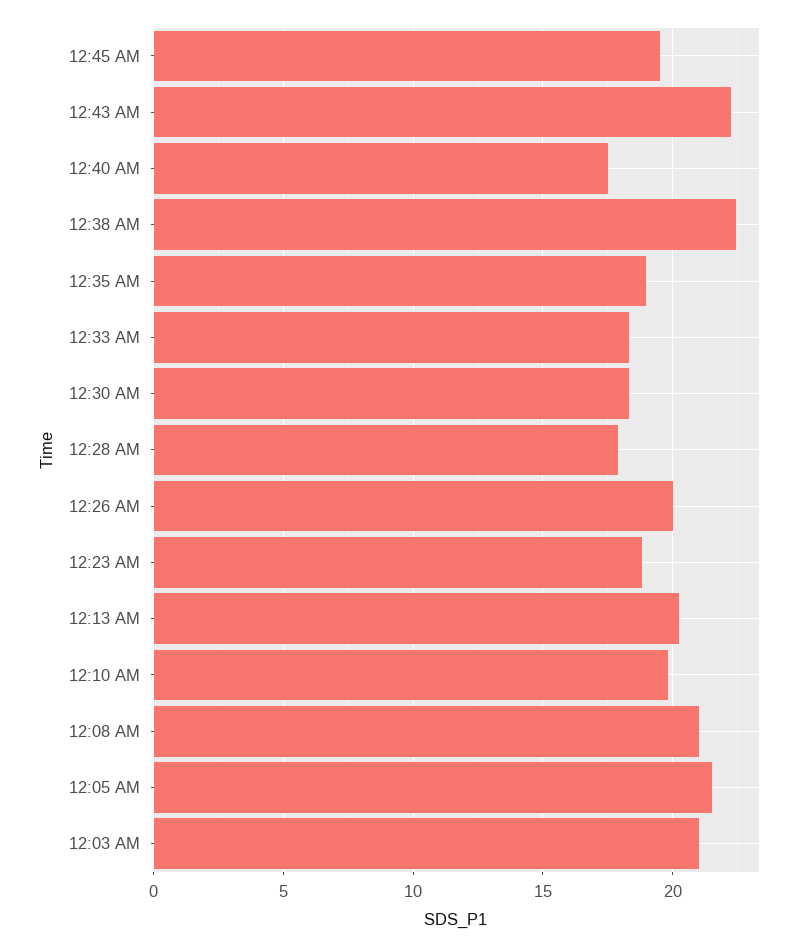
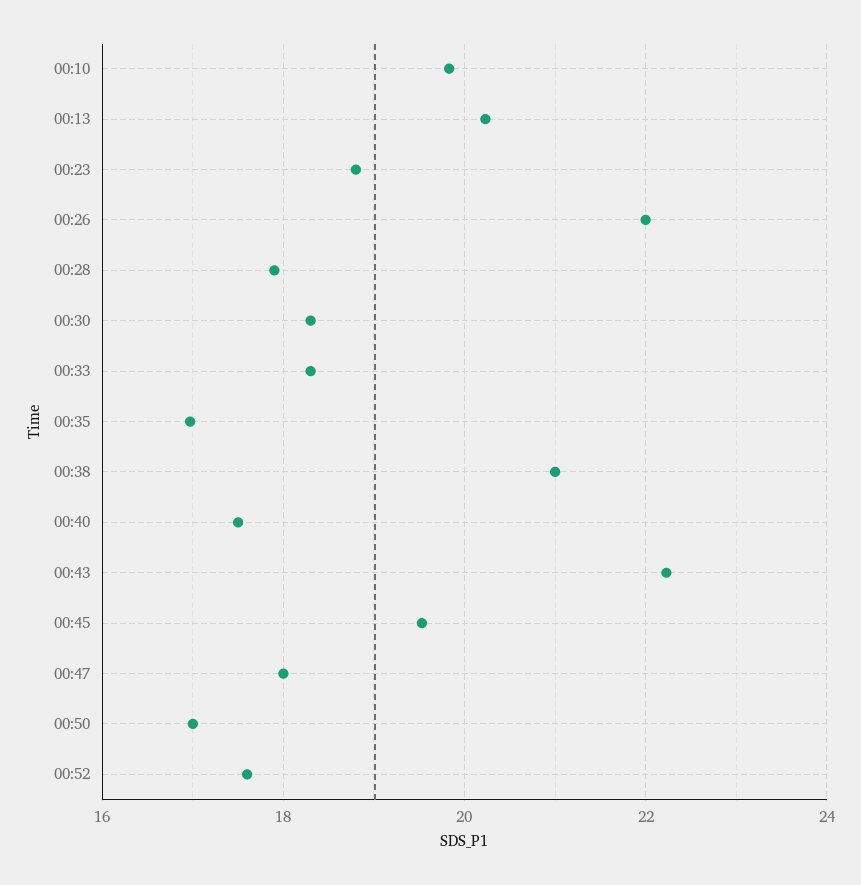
12:38 AM: 22.5 -> 21
12:35 AM: 19 -> 17
12:26 AM: 20 -> 22
12:08 AM: 21 -> none
12:05 AM: 21.5 -> none
12:03 AM: 21 -> none
00:47: none -> 18
00:50: none -> 17
00:52: none -> 17.6

